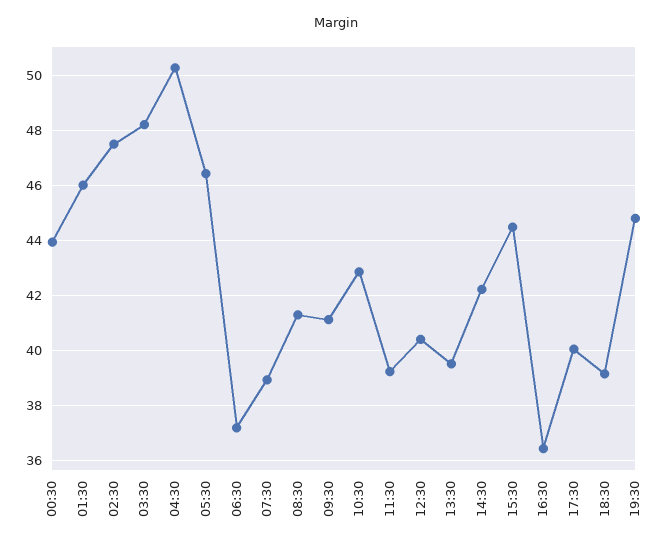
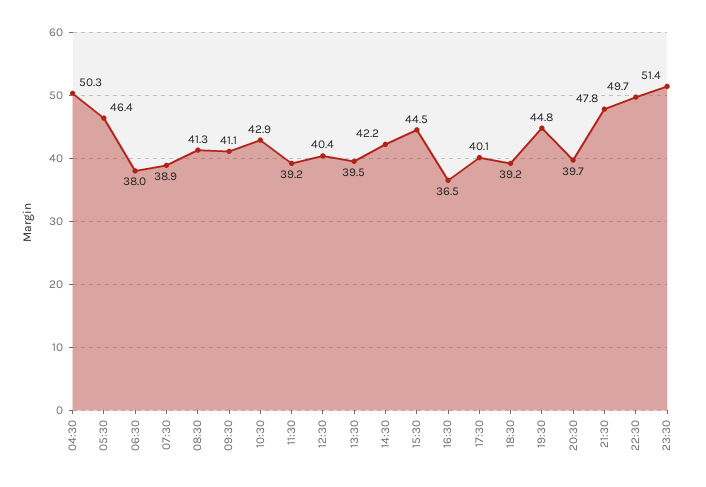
00:30: 44 -> none
01:30: 46 -> none
02:30: 47.5 -> none
03:30: 48.25 -> none
06:30: 37.25 -> 38
20:30: none -> 39.7
21:30: none -> 47.8
22:30: none -> 49.7
23:30: none -> 51.4

